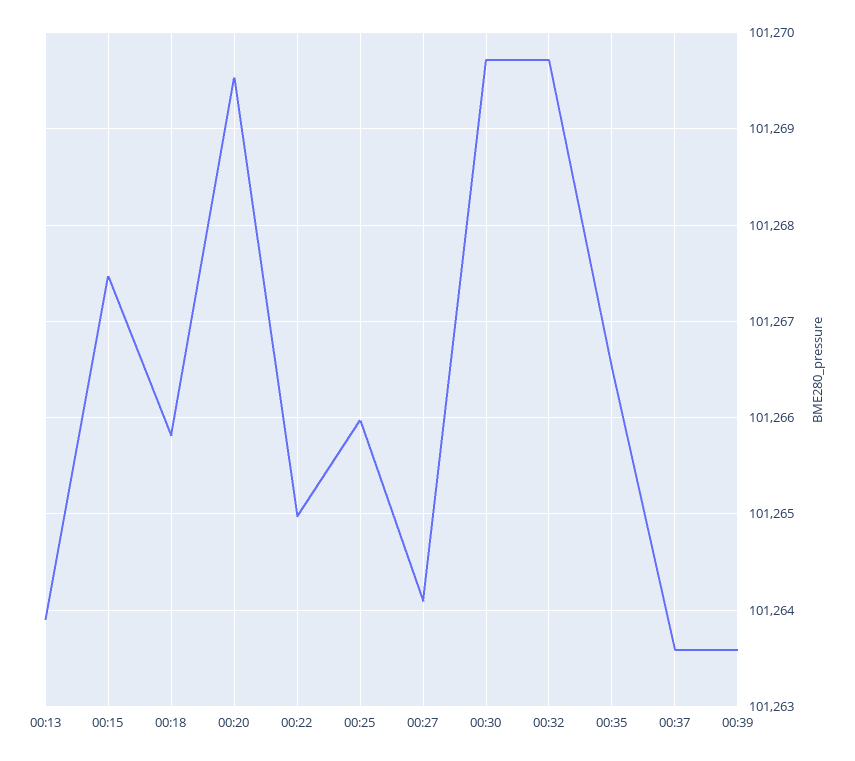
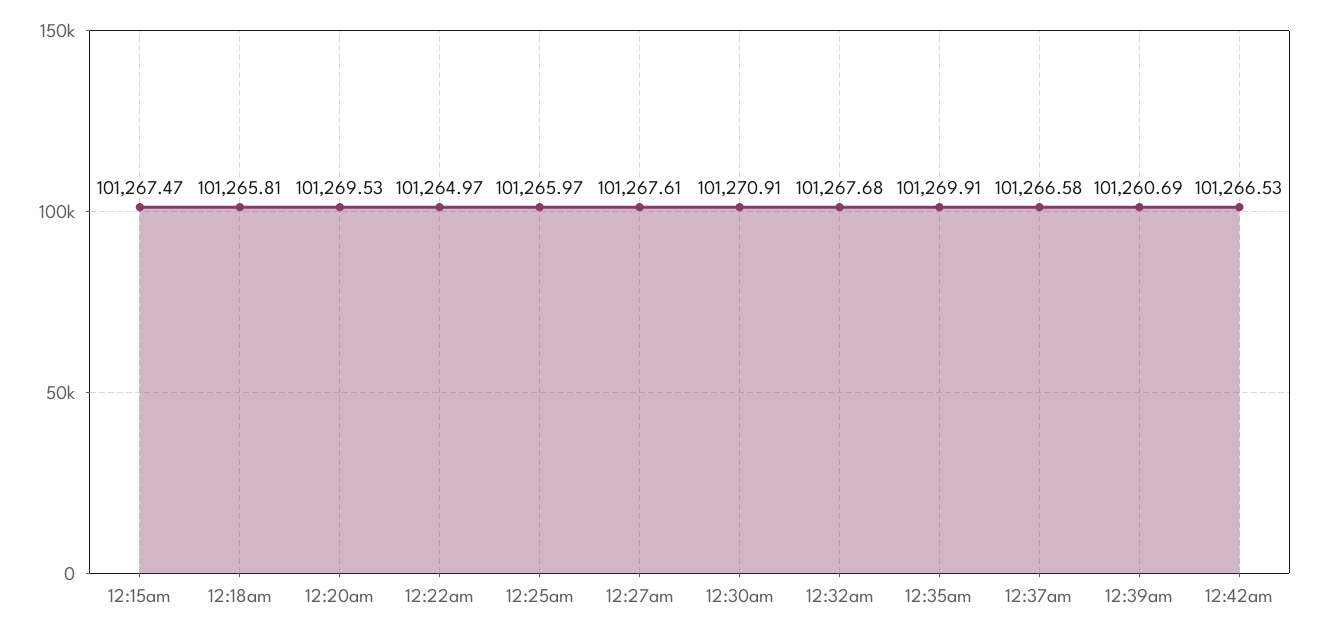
00:13: 101263.9 -> none
00:27: 101264.1 -> 101267.61
00:30: 101269.7 -> 101270.91
00:32: 101269.7 -> 101267.68
00:35: 101266.5 -> 101269.91
00:37: 101263.6 -> 101266.58
00:39: 101263.6 -> 101260.69
12:42am: none -> 101266.53

